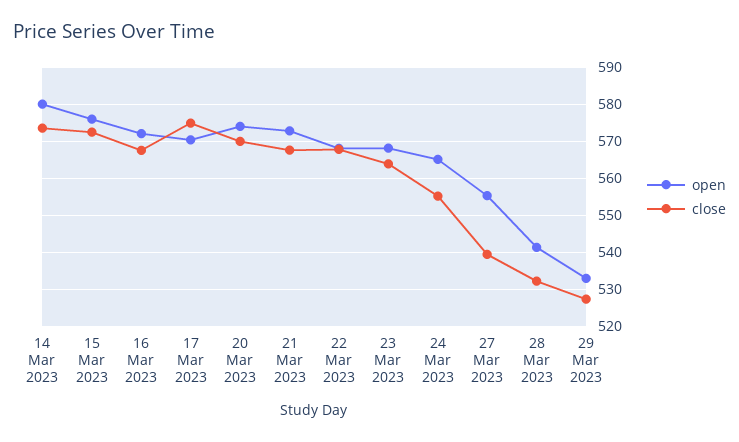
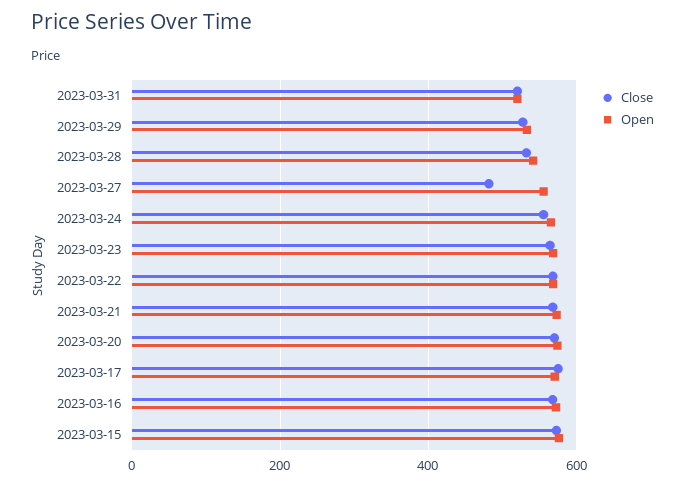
open, 14 Mar 2023: 580 -> none
close, 14 Mar 2023: 574 -> none
close, 27 Mar 2023: 540 -> 480
close, 2023-03-31: none -> 520
open, 2023-03-31: none -> 520

